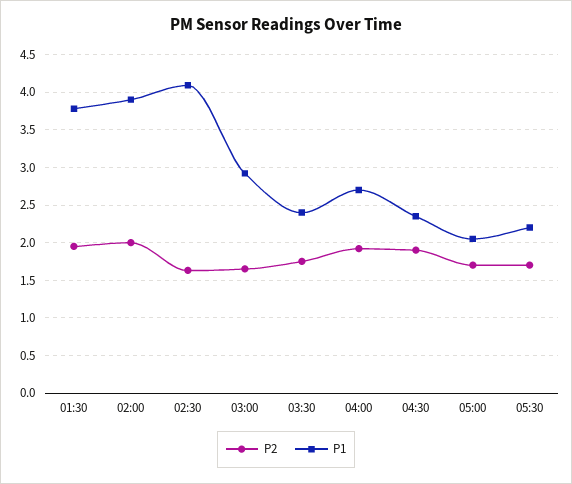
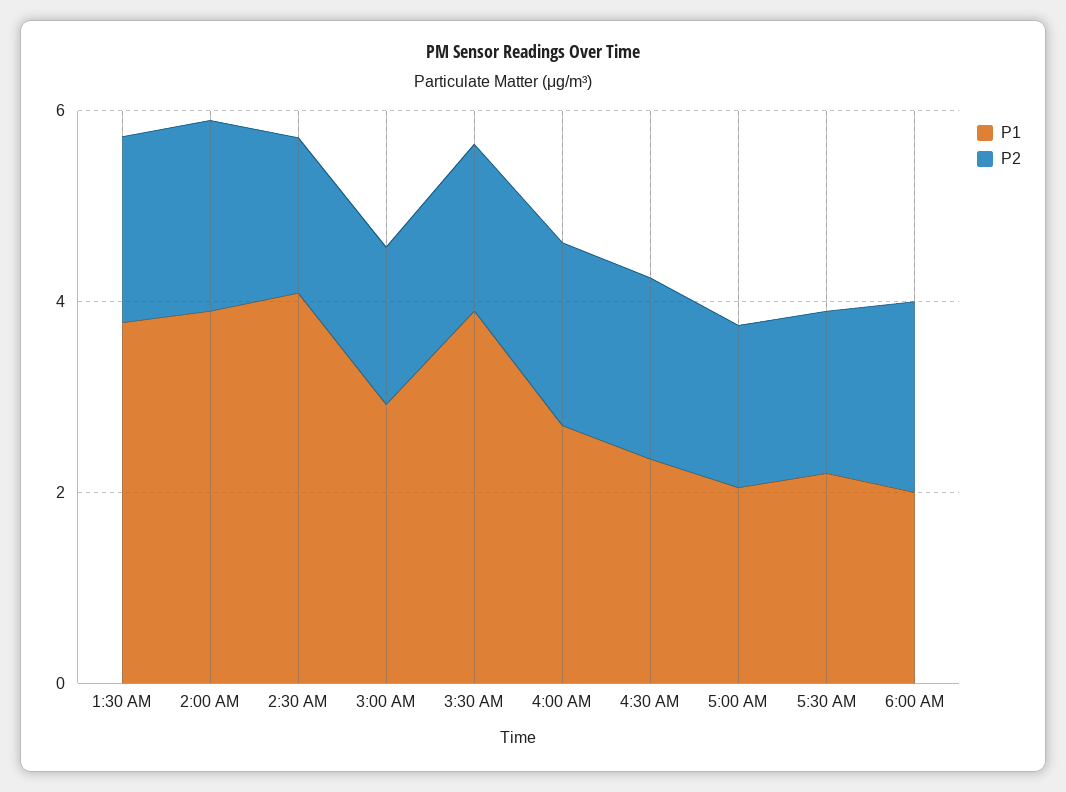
P1, 03:30: 2.4 -> 4
P1, 6:00 AM: none -> 2
P2, 6:00 AM: none -> 2

